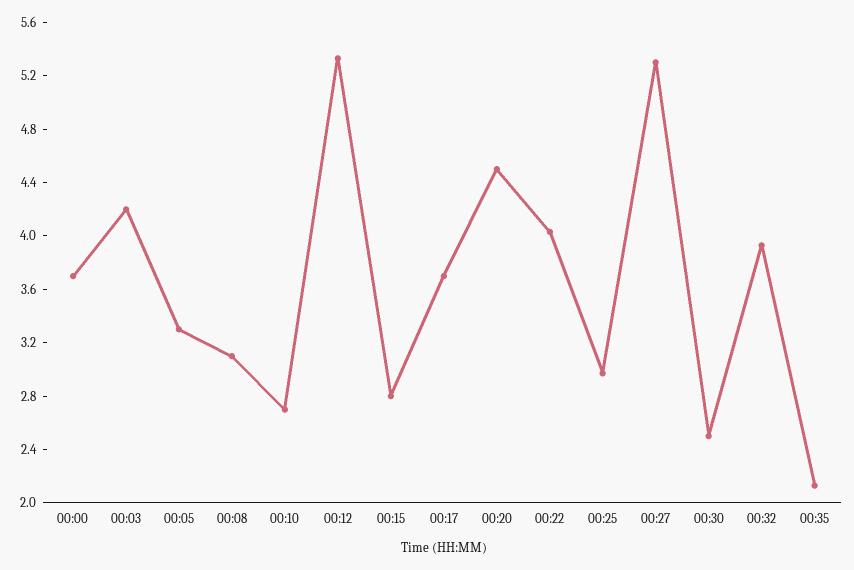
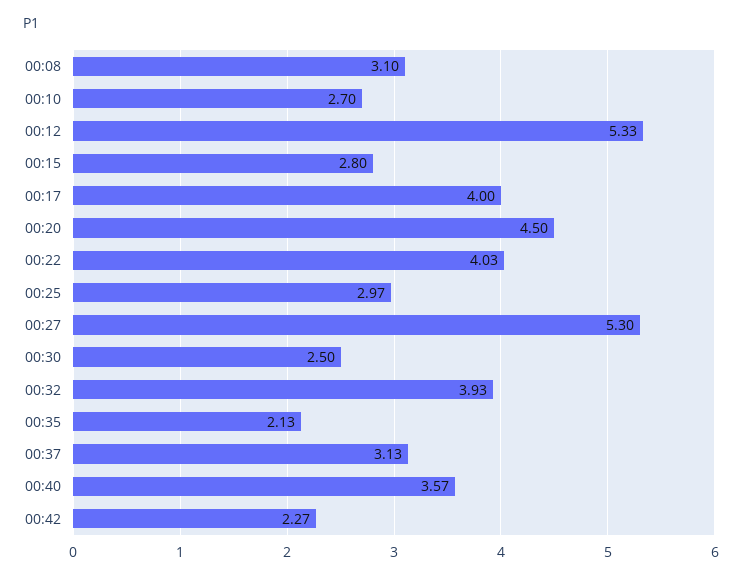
00:00: 3.7 -> none
00:03: 4.2 -> none
00:05: 3.3 -> none
00:17: 3.7 -> 4
00:37: none -> 3.13
00:40: none -> 3.57
00:42: none -> 2.27

